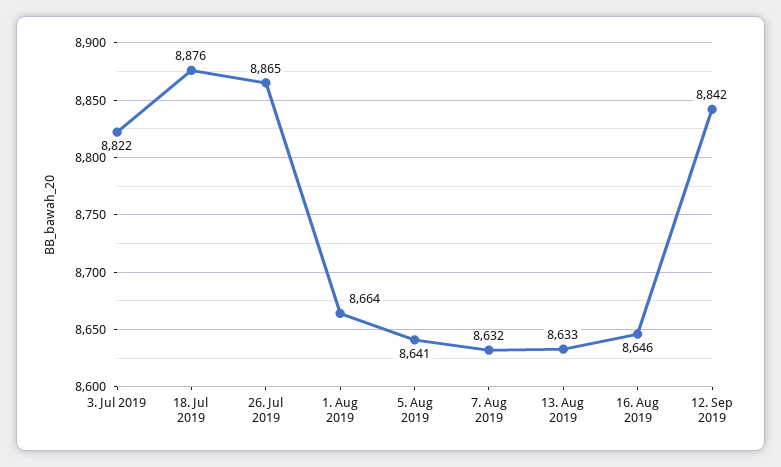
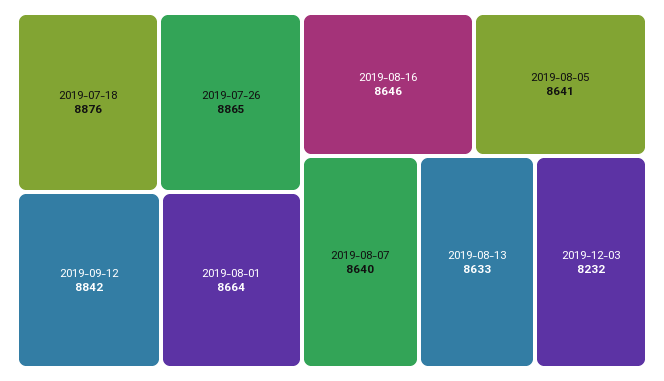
3. Jul 2019: 8822 -> none
7. Aug 2019: 8632 -> 8640
2019-12-03: none -> 8232

